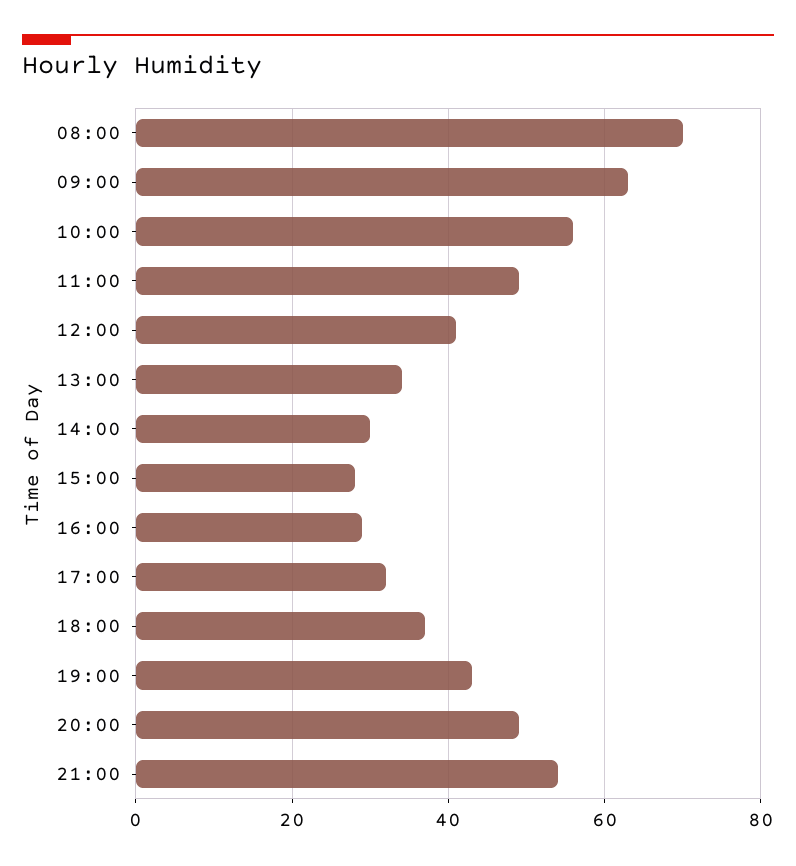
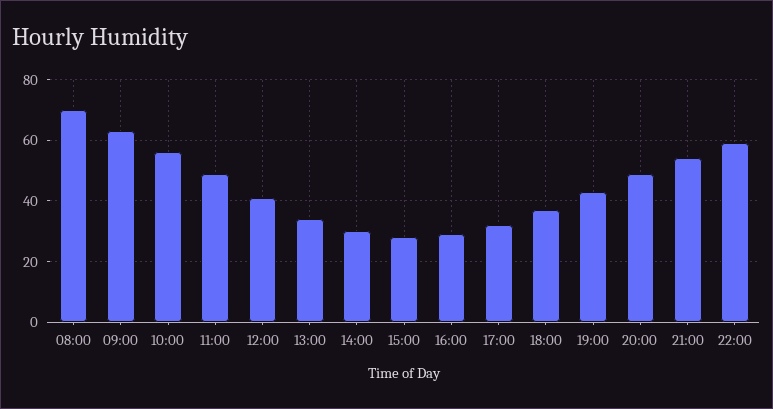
22:00: none -> 60

